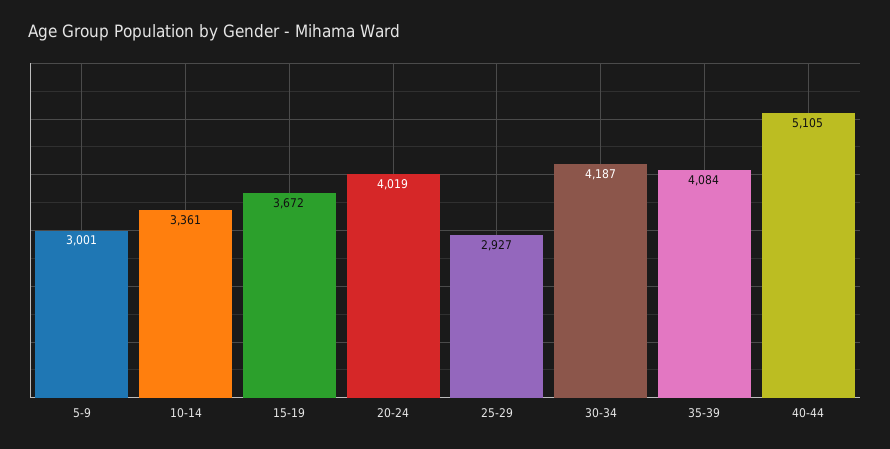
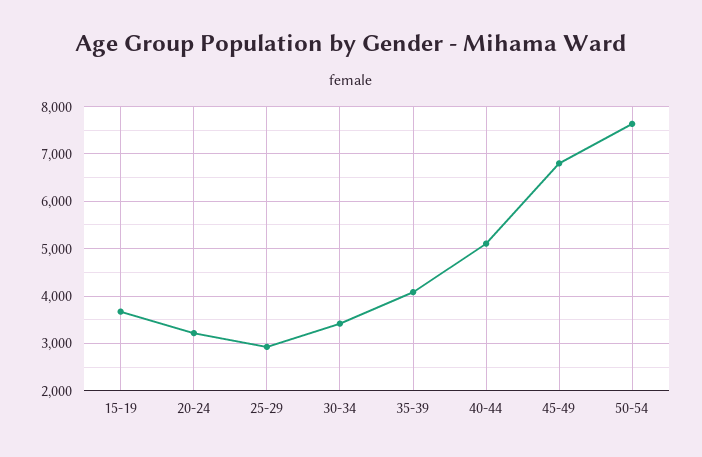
5-9: 3001 -> none
10-14: 3361 -> none
20-24: 4019 -> 3200
30-34: 4187 -> 3400
45-49: none -> 6800
50-54: none -> 7600

